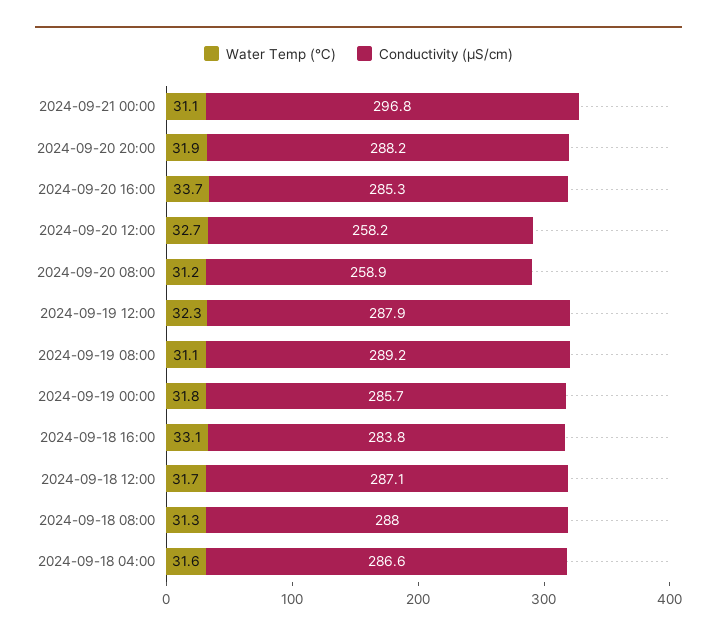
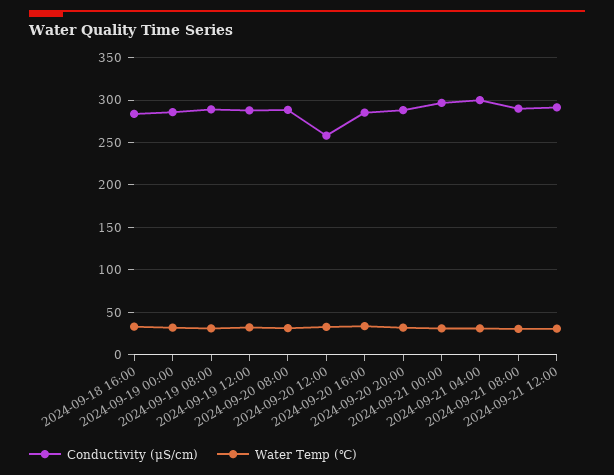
Conductivity (μS/cm), 2024-09-20 08:00: 258.9 -> 290
Water Temp (℃), 2024-09-18 12:00: 31.7 -> none
Conductivity (μS/cm), 2024-09-18 12:00: 287.1 -> none
Water Temp (℃), 2024-09-18 08:00: 31.3 -> none
Conductivity (μS/cm), 2024-09-18 08:00: 288 -> none
Water Temp (℃), 2024-09-18 04:00: 31.6 -> none
Conductivity (μS/cm), 2024-09-18 04:00: 286.6 -> none
Conductivity (μS/cm), 2024-09-21 04:00: none -> 300
Water Temp (℃), 2024-09-21 04:00: none -> 30
Conductivity (μS/cm), 2024-09-21 08:00: none -> 290
Water Temp (℃), 2024-09-21 08:00: none -> 30
Conductivity (μS/cm), 2024-09-21 12:00: none -> 290
Water Temp (℃), 2024-09-21 12:00: none -> 30

